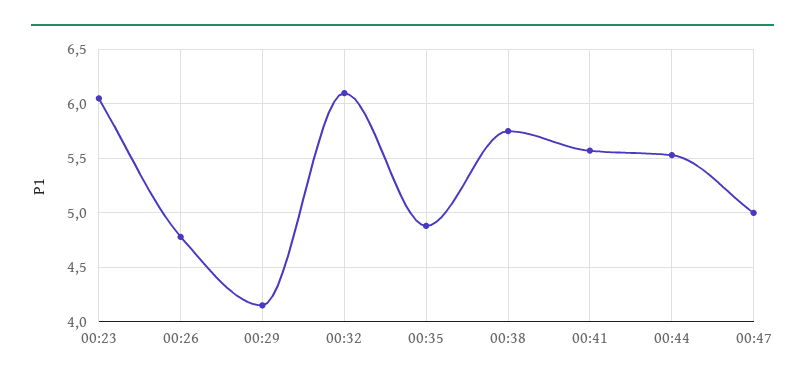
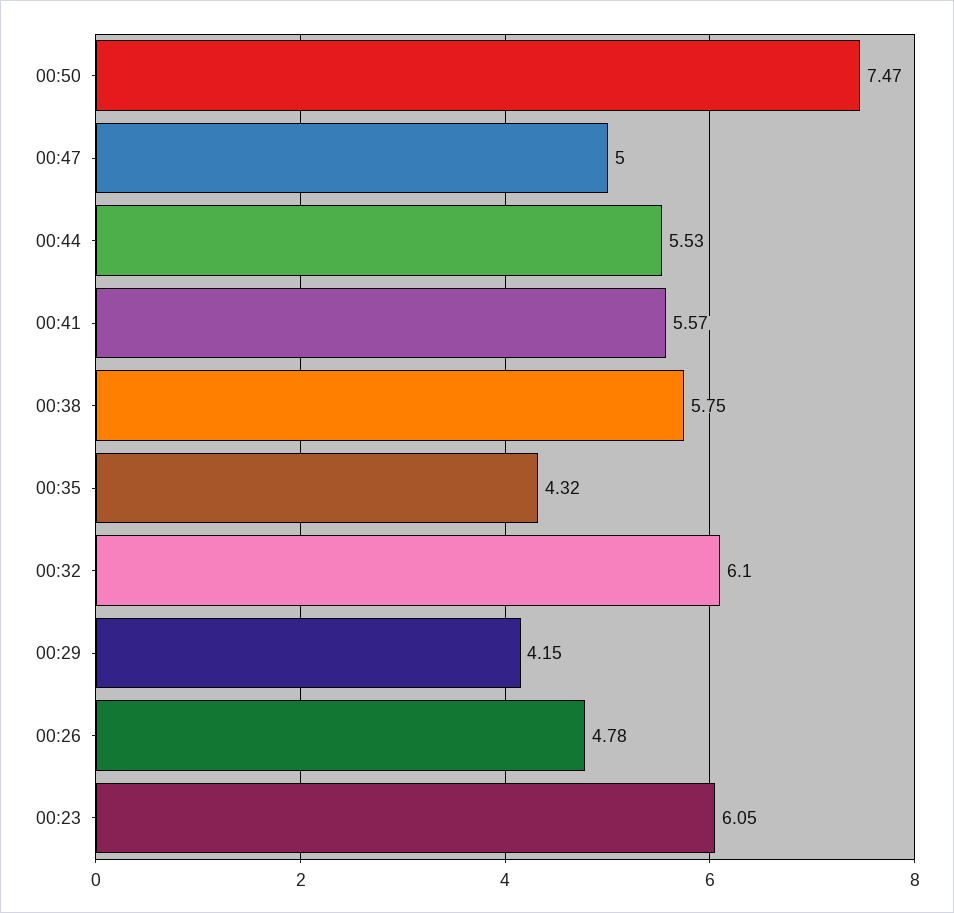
00:35: 4.9 -> 4.32
00:50: none -> 7.47

